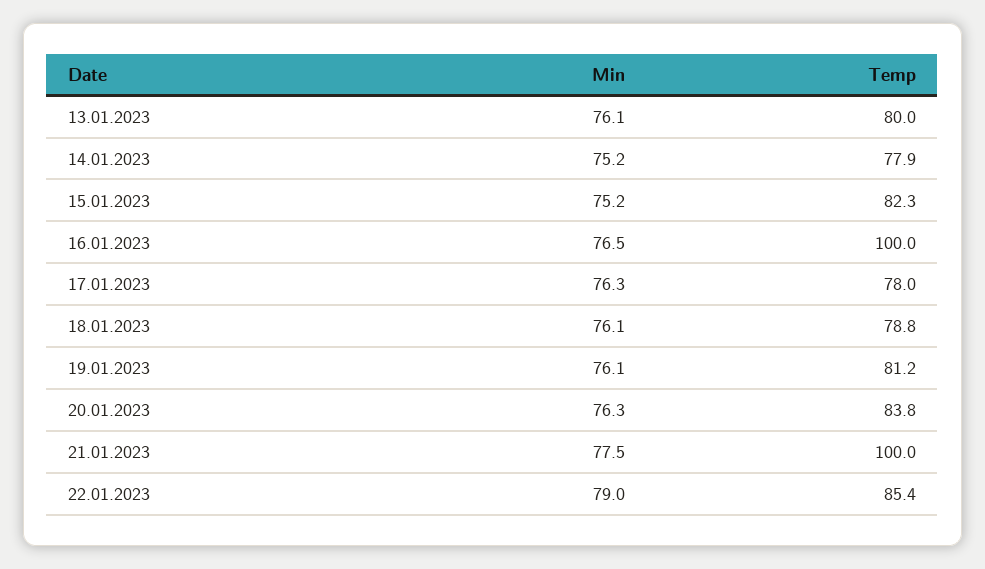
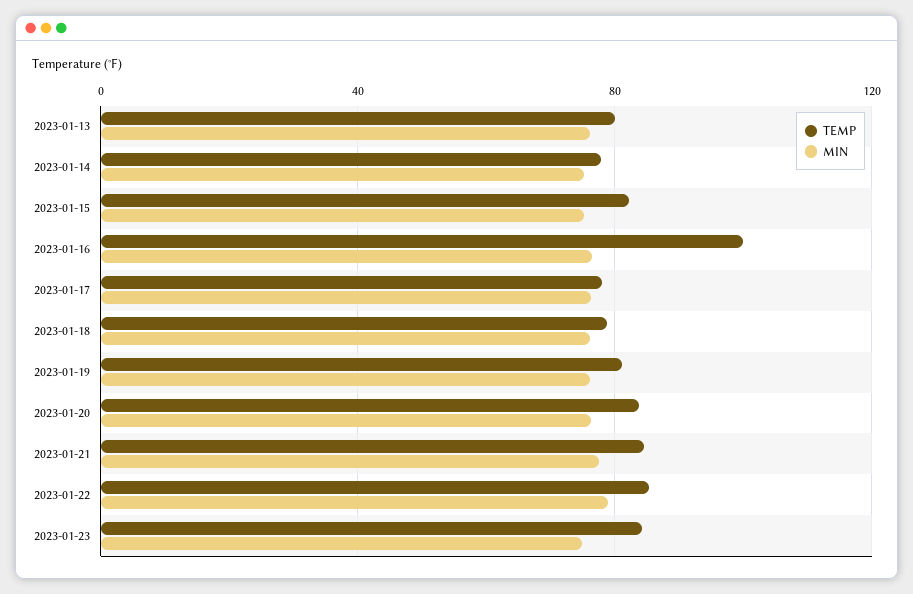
Temp, 21.01.2023: 100 -> 85
Temp, 2023-01-23: none -> 85
Min, 2023-01-23: none -> 75

